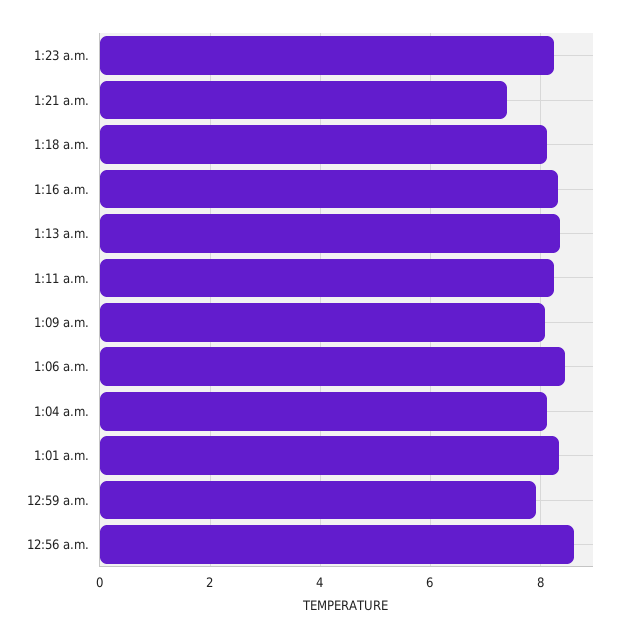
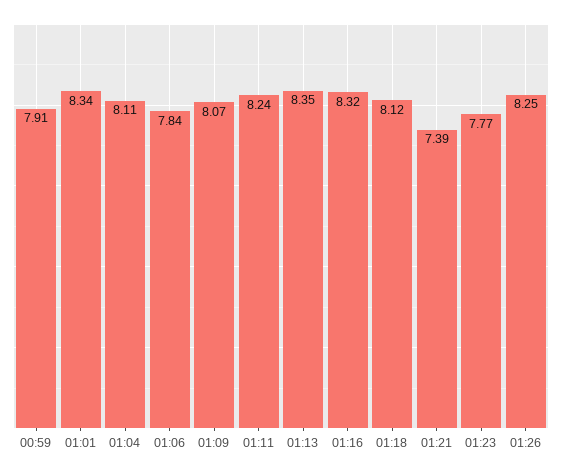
1:23 a.m.: 8.2 -> 7.77
1:06 a.m.: 8.4 -> 7.84
12:56 a.m.: 8.6 -> none
01:26: none -> 8.25

